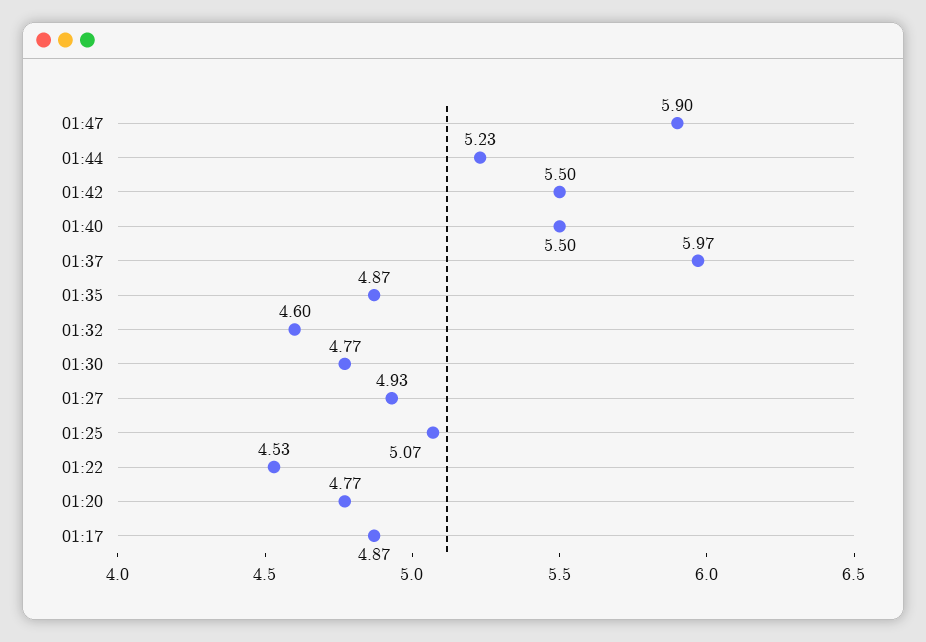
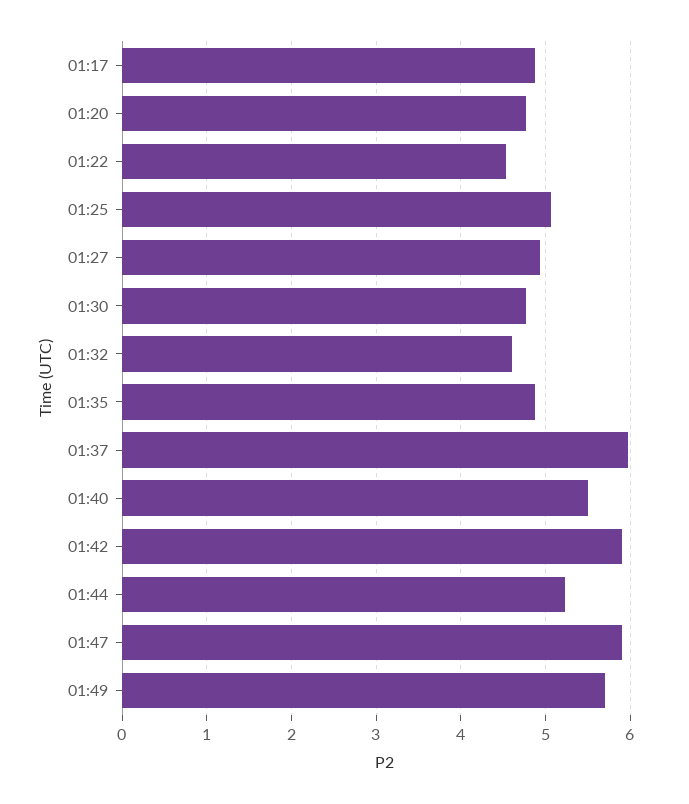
01:42: 5.5 -> 5.9
01:49: none -> 5.7

